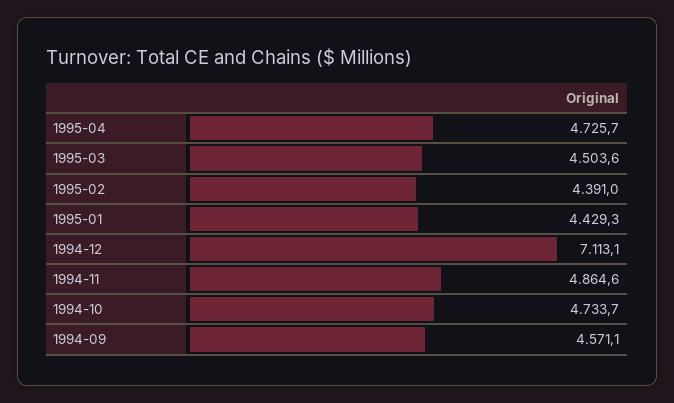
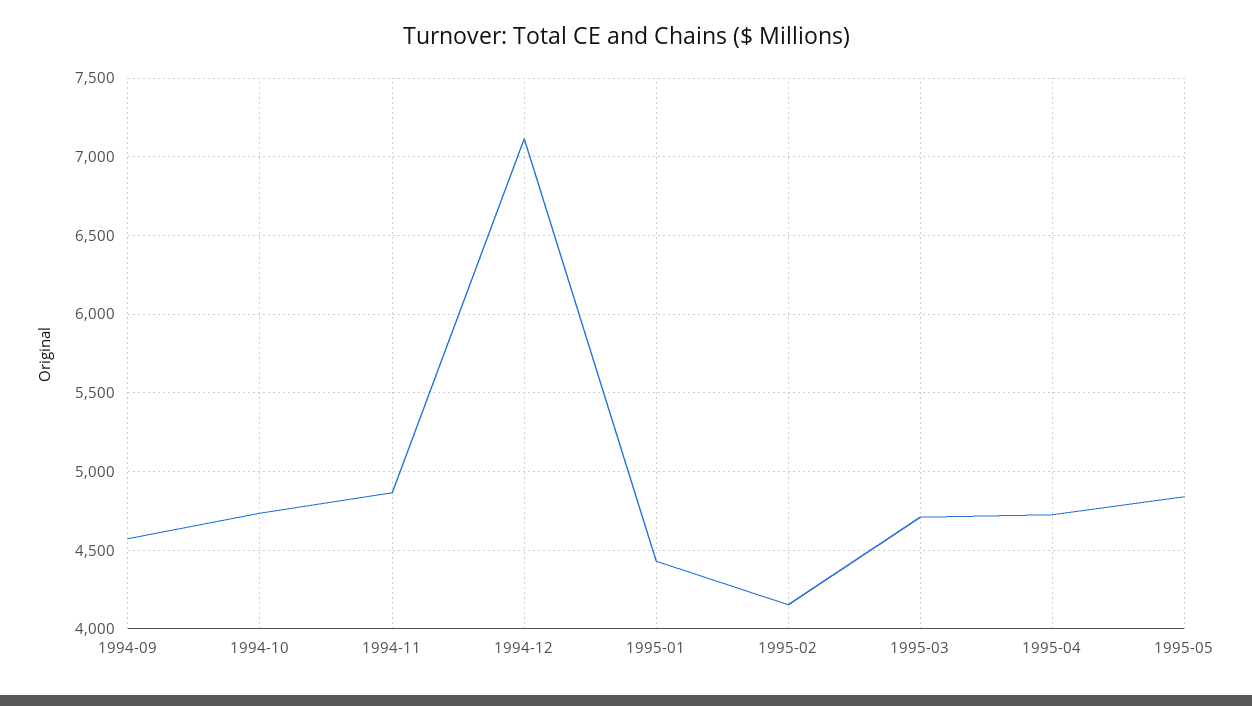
1995-03: 4503.6 -> 4700
1995-02: 4391 -> 4150
1995-05: none -> 4850

